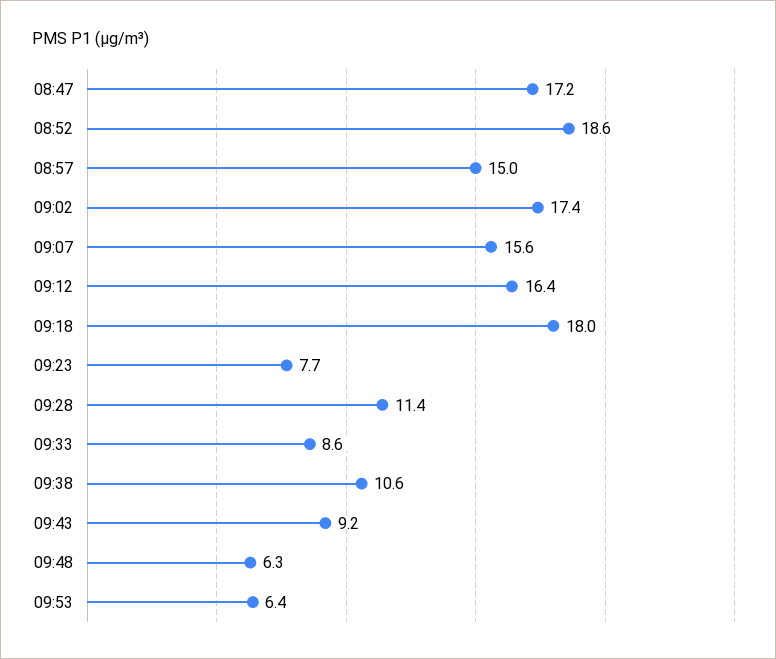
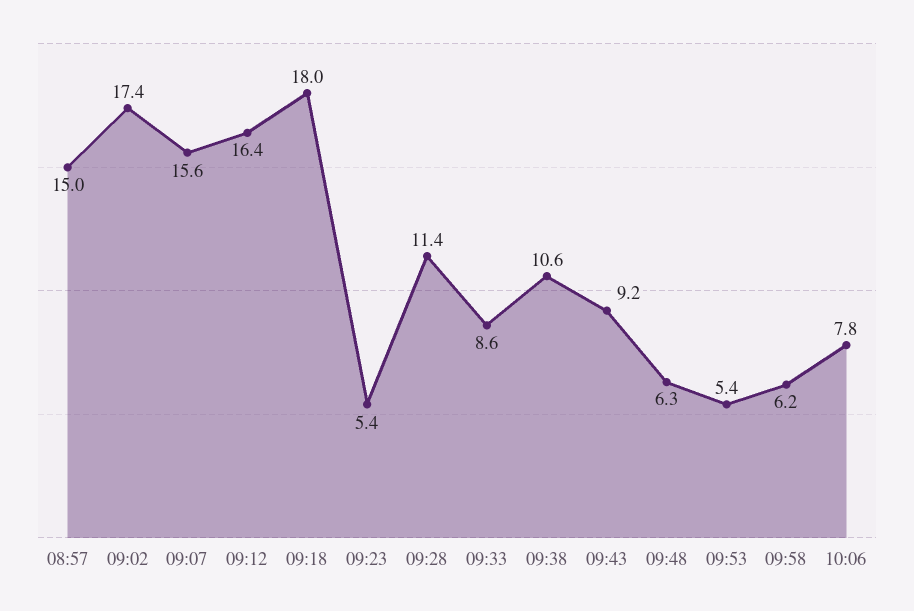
08:47: 17.2 -> none
08:52: 18.6 -> none
09:23: 7.7 -> 5.4
09:53: 6.4 -> 5.4
09:58: none -> 6.2
10:06: none -> 7.8

